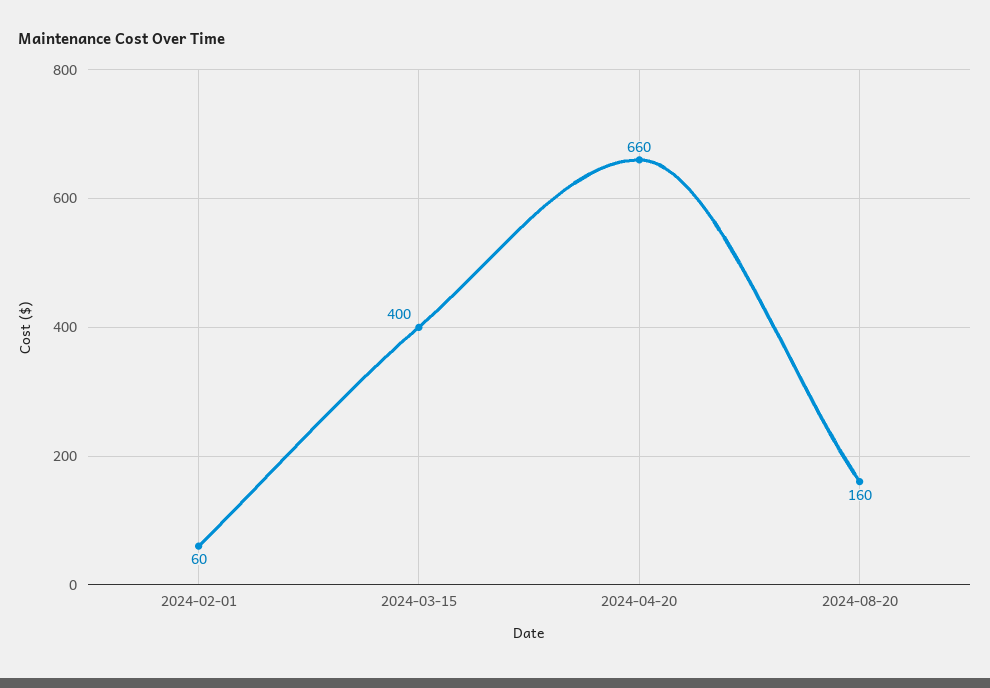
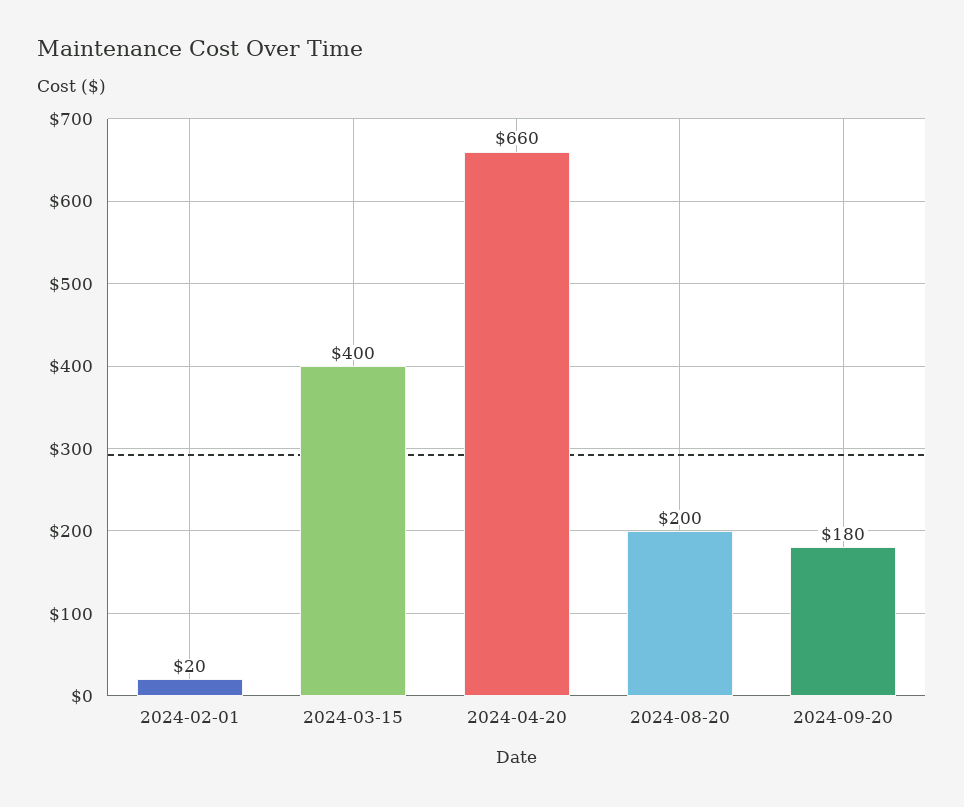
2024-02-01: 60 -> 20
2024-08-20: 160 -> 200
2024-09-20: none -> 180

